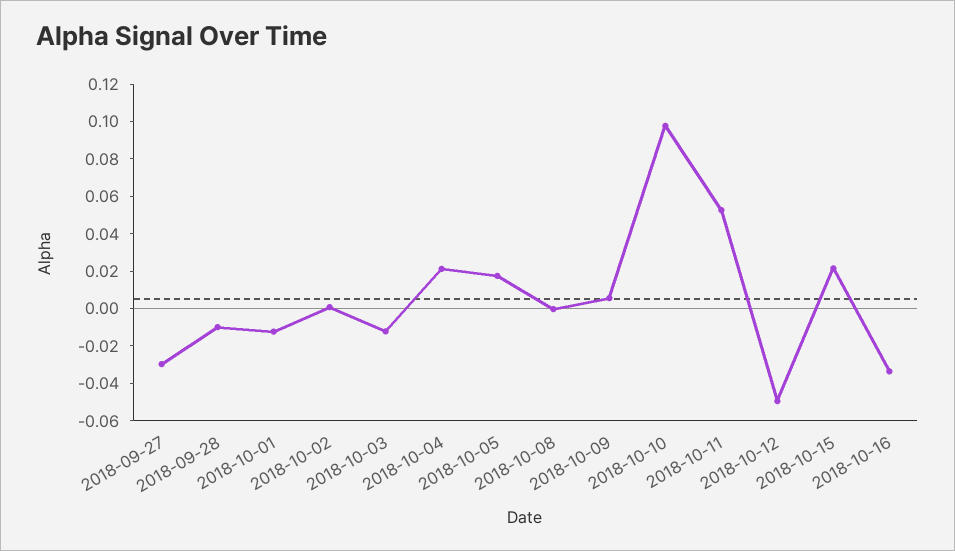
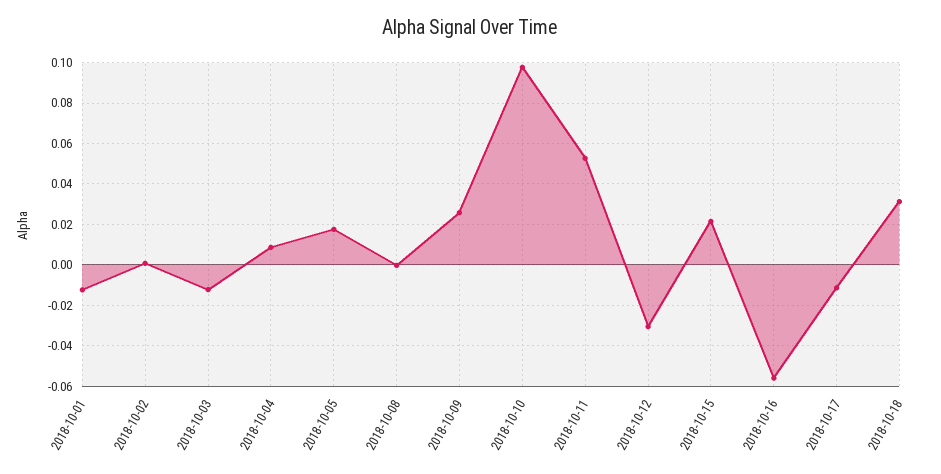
2018-09-27: -0.03 -> none
2018-09-28: -0.01 -> none
2018-10-04: 0.02 -> 0.01
2018-10-09: 0.005 -> 0.025
2018-10-12: -0.05 -> -0.03
2018-10-16: -0.035 -> -0.055
2018-10-17: none -> -0.01
2018-10-18: none -> 0.03

